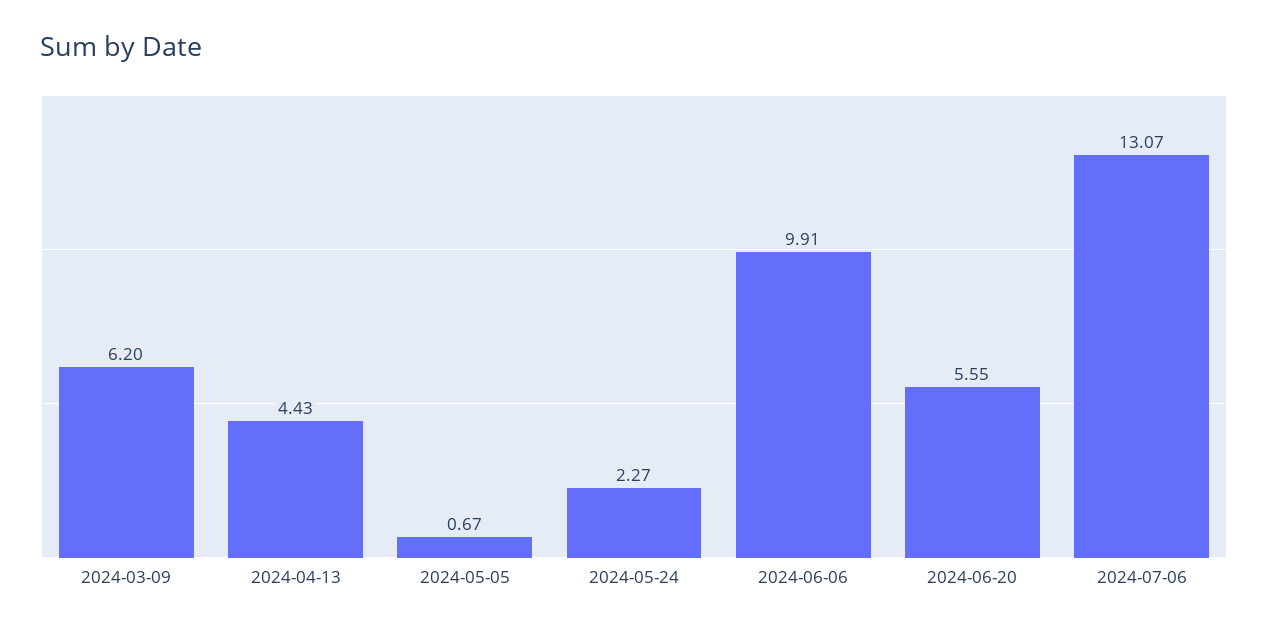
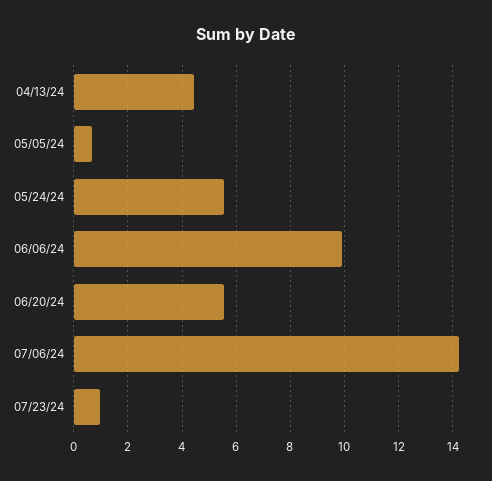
2024-03-09: 6.2 -> none
2024-05-24: 2.27 -> 5.5
2024-07-06: 13.07 -> 14.25
07/23/24: none -> 1

